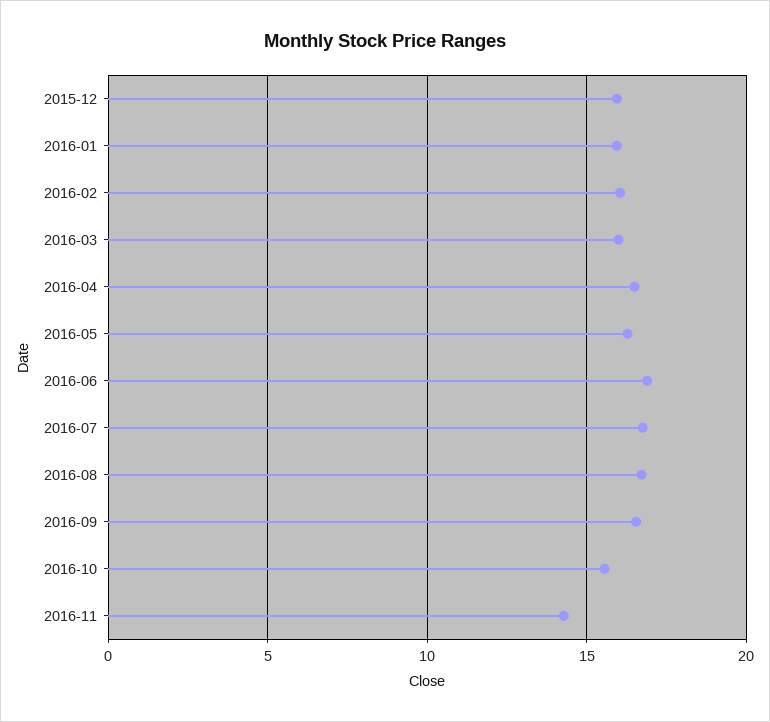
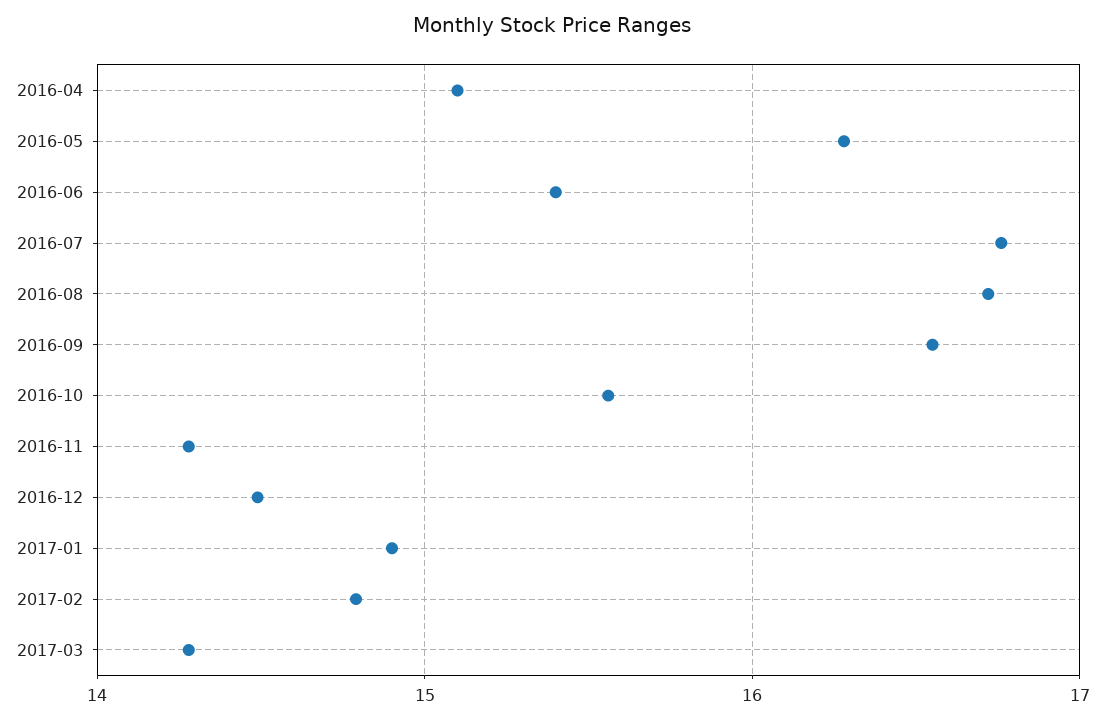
2015-12: 16 -> none
2016-01: 16 -> none
2016-02: 16 -> none
2016-03: 16 -> none
2016-04: 16.5 -> 15.1
2016-06: 17 -> 15.4
2016-12: none -> 14.5
2017-01: none -> 14.9
2017-02: none -> 14.8
2017-03: none -> 14.3

